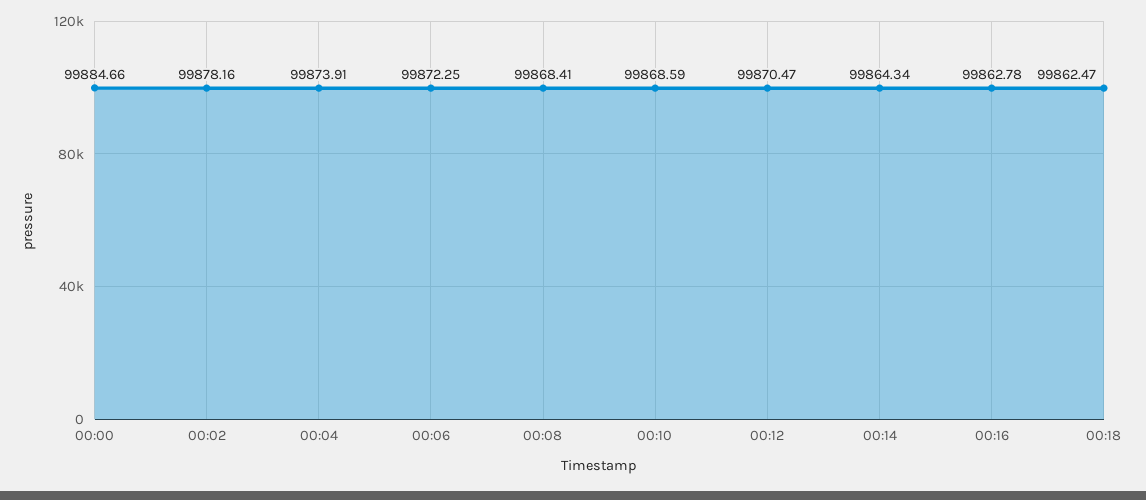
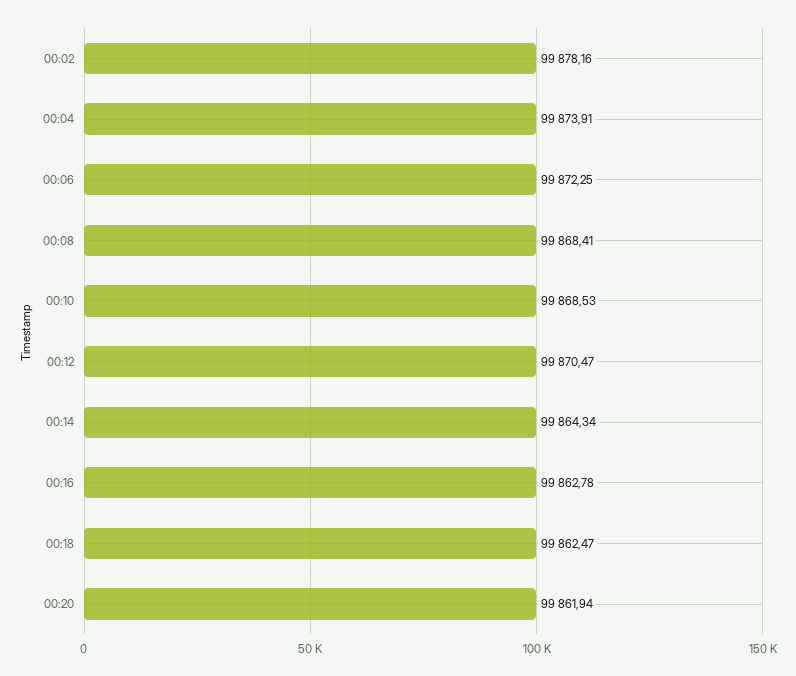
00:00: 99884.66 -> none
00:10: 99868.59 -> 99868.53
00:20: none -> 99861.94

